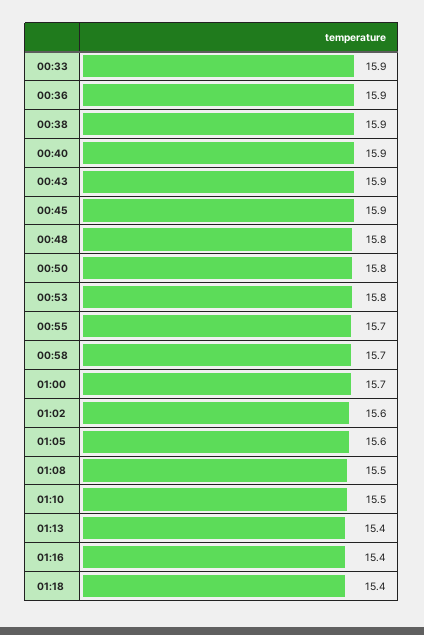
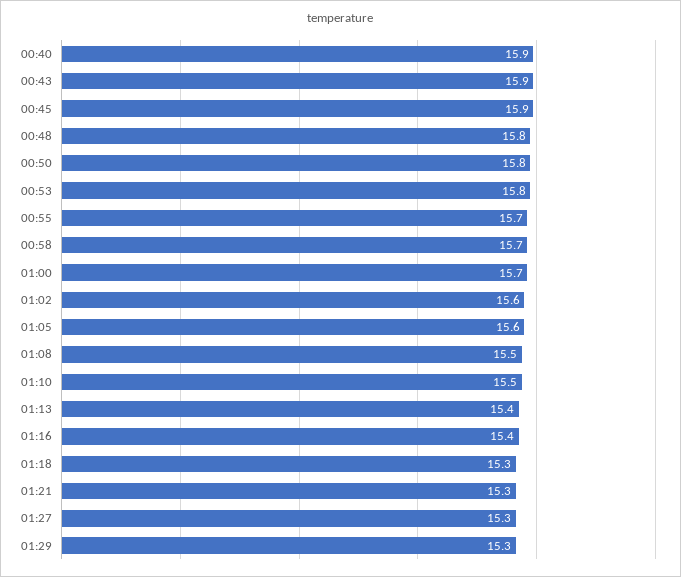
00:33: 15.9 -> none
00:36: 15.9 -> none
00:38: 15.9 -> none
01:18: 15.4 -> 15.3
01:21: none -> 15.3
01:27: none -> 15.3
01:29: none -> 15.3

